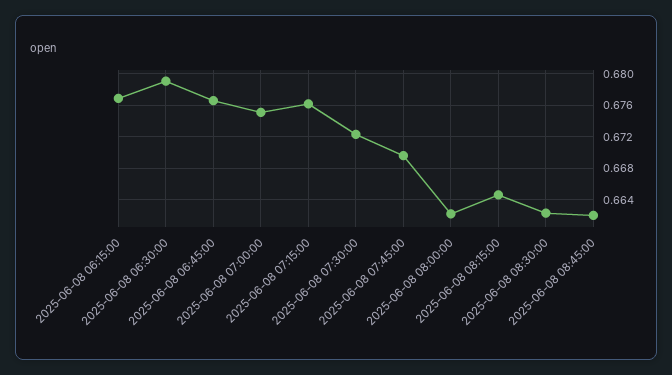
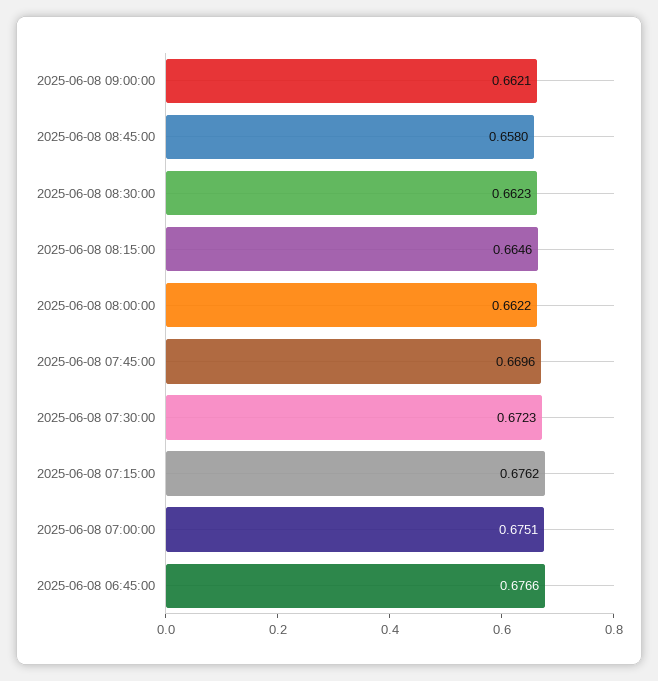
2025-06-08 06:15:00: 0.677 -> none
2025-06-08 06:30:00: 0.679 -> none
2025-06-08 08:45:00: 0.662 -> 0.658
2025-06-08 09:00:00: none -> 0.6621

